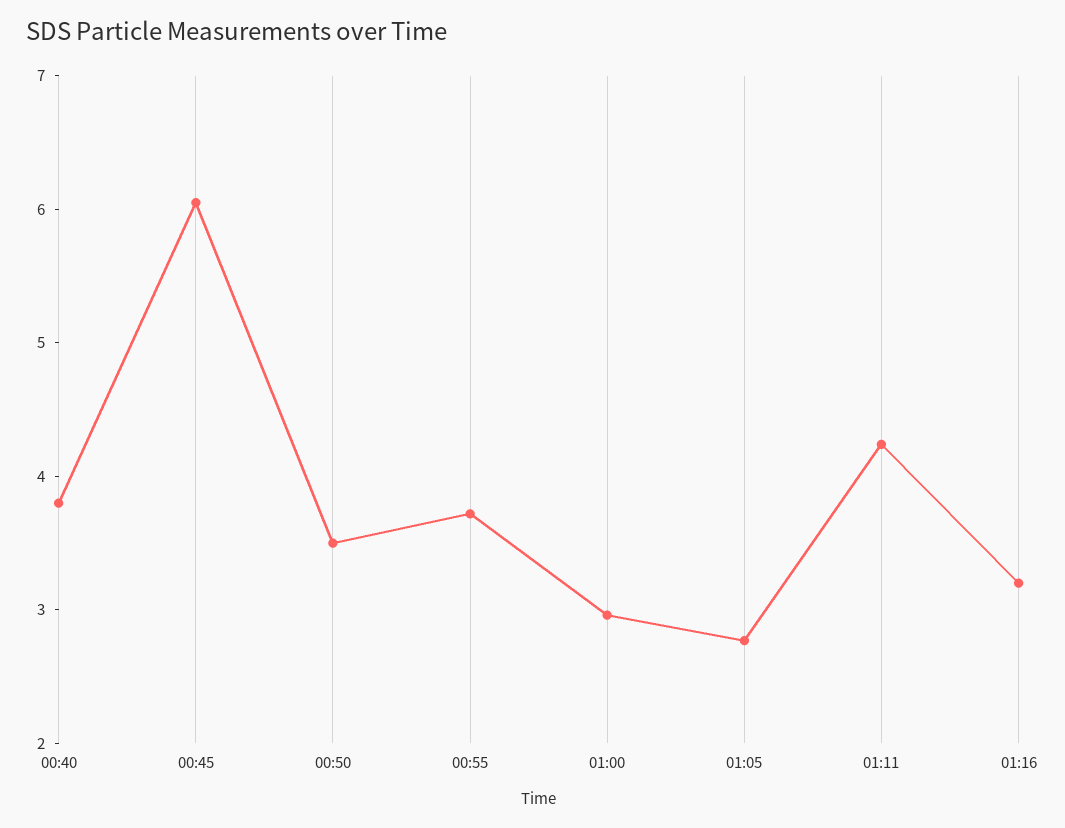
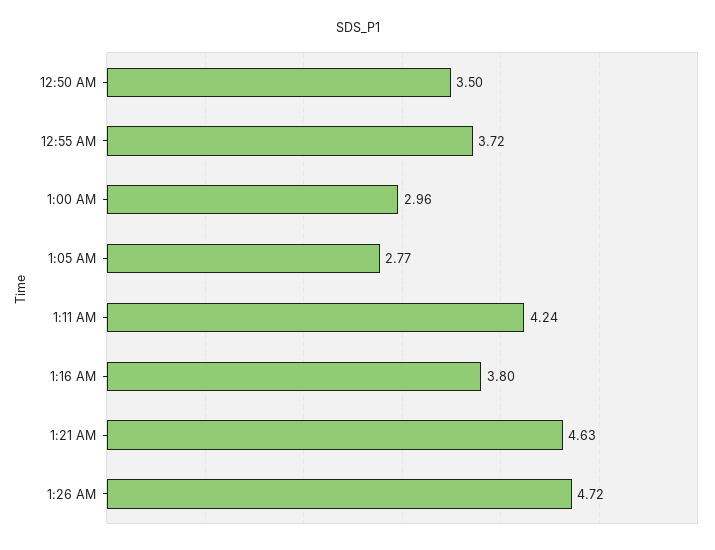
00:40: 3.8 -> none
00:45: 6 -> none
01:16: 3.2 -> 3.8
1:21 AM: none -> 4.63
1:26 AM: none -> 4.72

